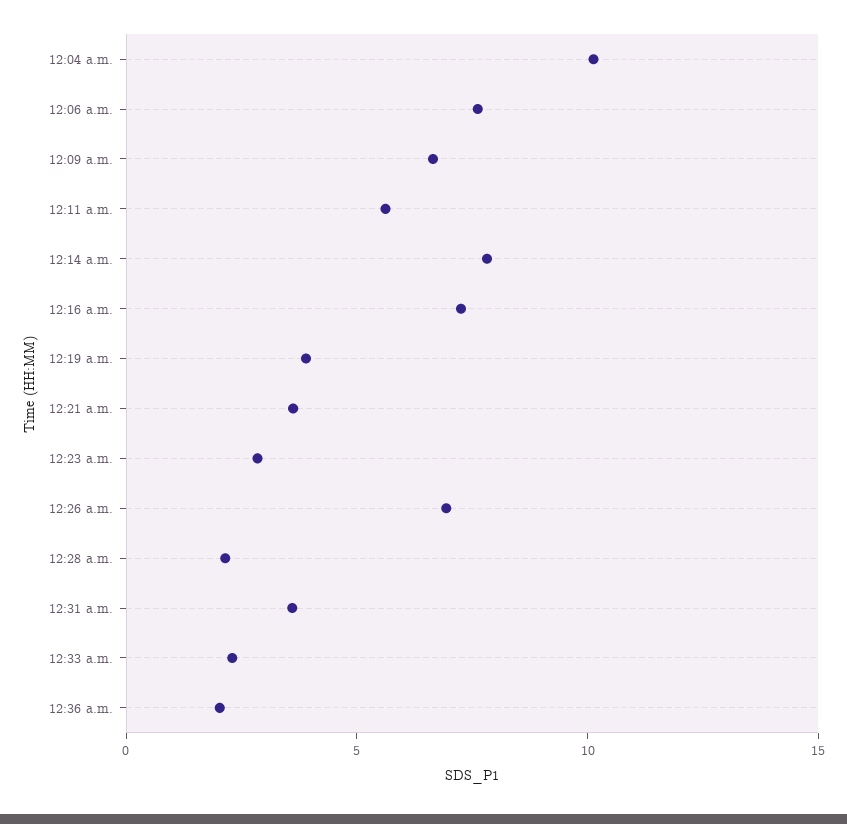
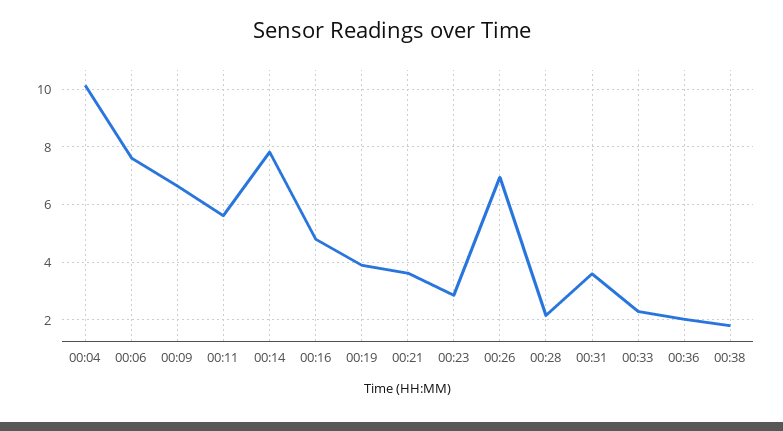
12:16 a.m.: 7 -> 4.75
00:38: none -> 1.75

